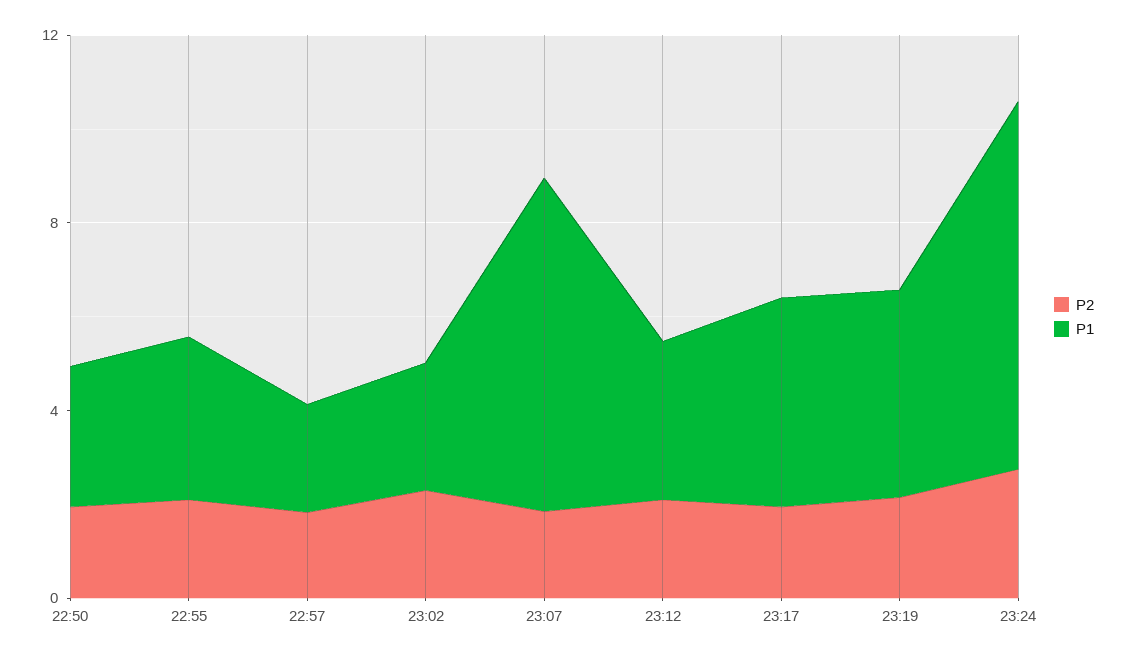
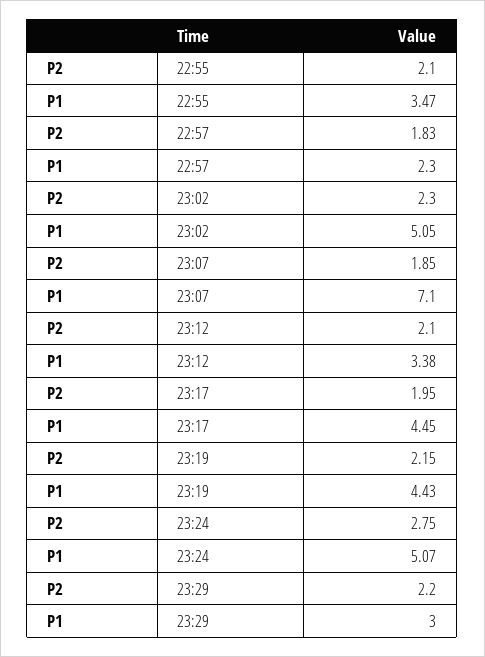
P2, 22:50: 2 -> none
P1, 22:50: 3 -> none
P1, 23:02: 3 -> 5.05
P1, 23:24: 8 -> 5.07
P2, 23:29: none -> 2.2
P1, 23:29: none -> 3

